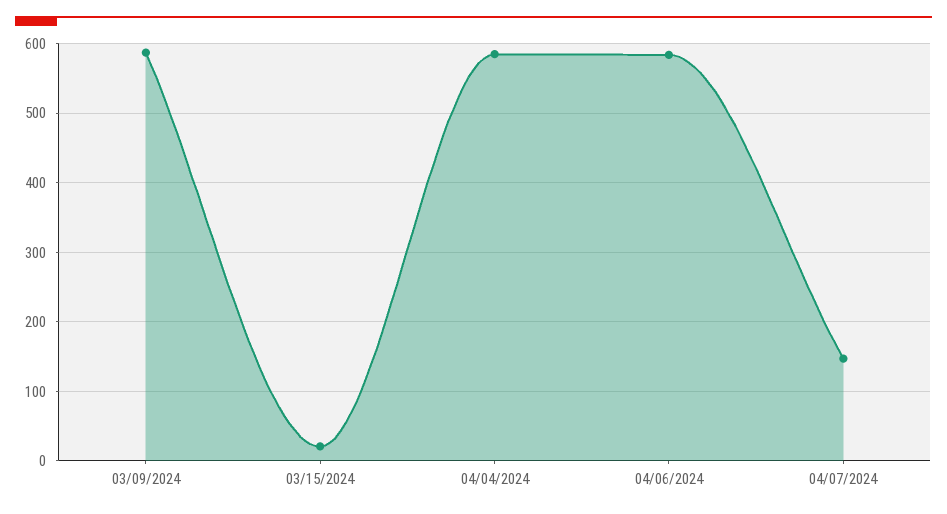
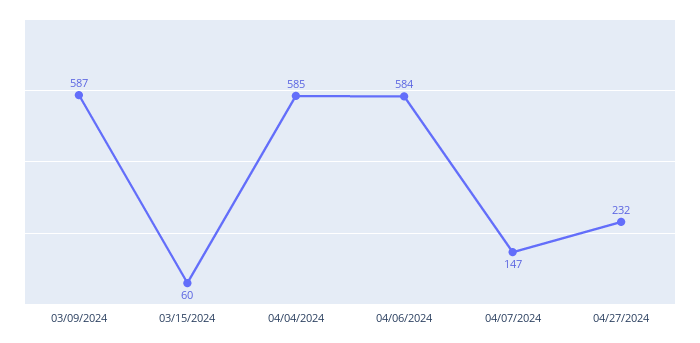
03/15/2024: 20 -> 60
04/27/2024: none -> 232

